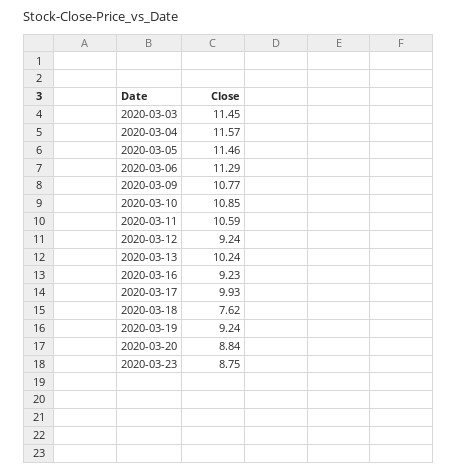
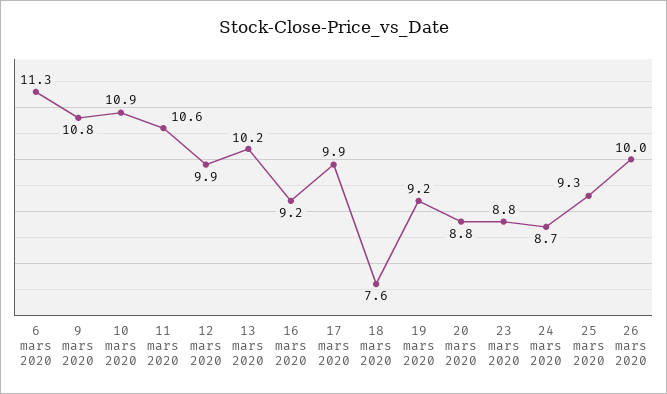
2020-03-03: 11.45 -> none
2020-03-04: 11.57 -> none
2020-03-05: 11.46 -> none
2020-03-12: 9.24 -> 9.9
24 mars 2020: none -> 8.7
25 mars 2020: none -> 9.3
26 mars 2020: none -> 10

